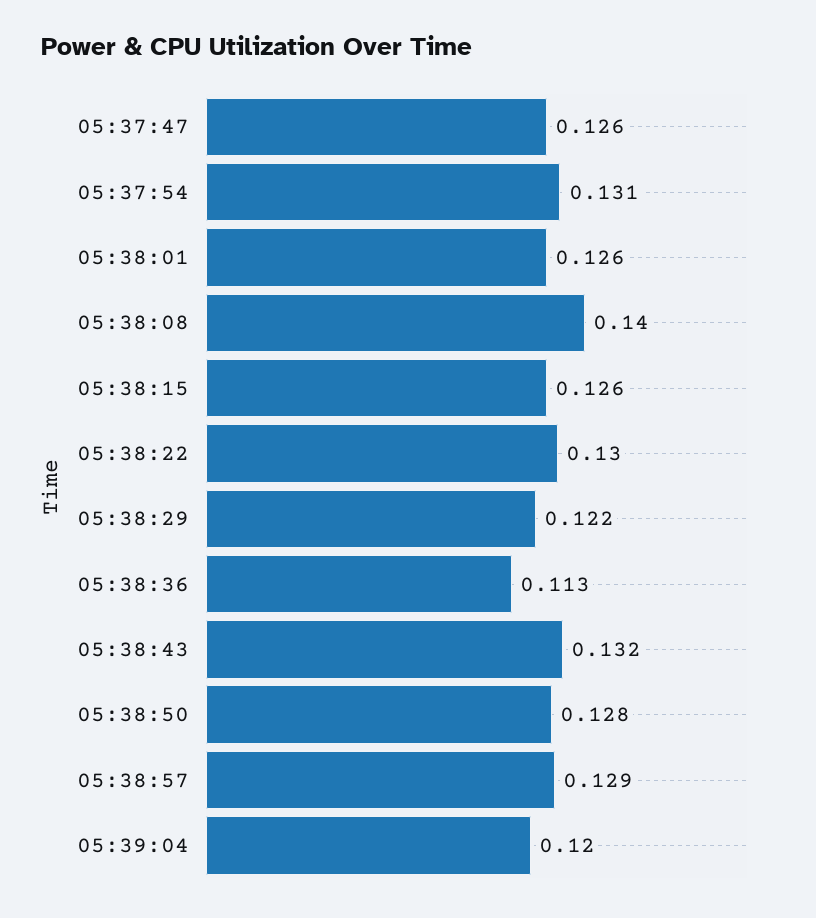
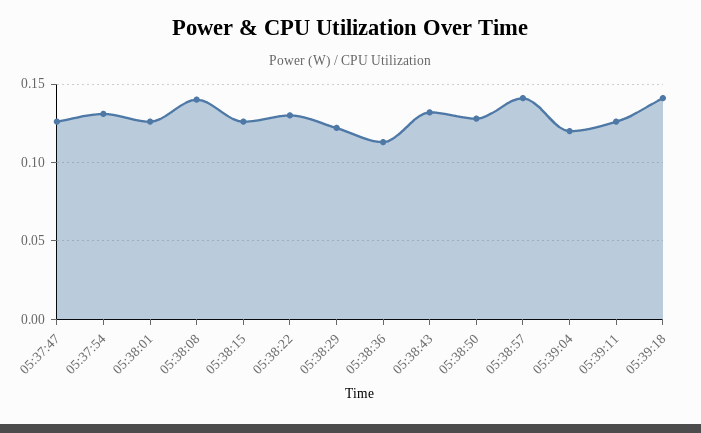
05:38:57: 0.129 -> 0.14
05:39:11: none -> 0.125
05:39:18: none -> 0.14

